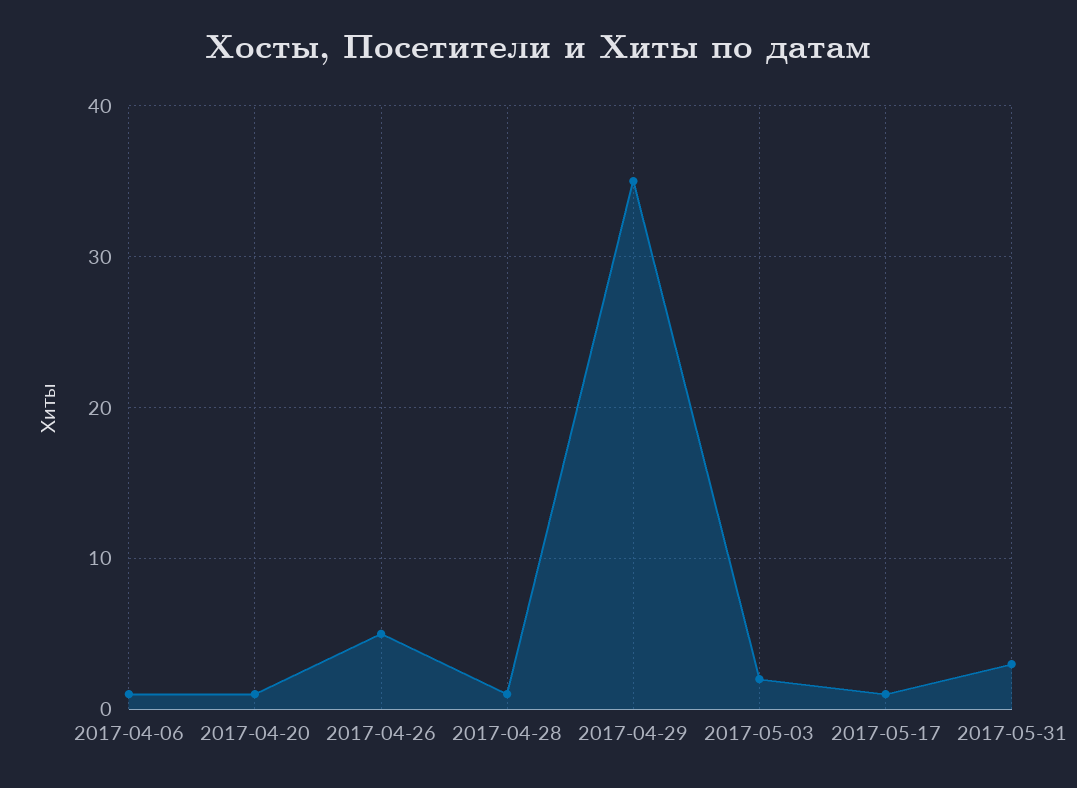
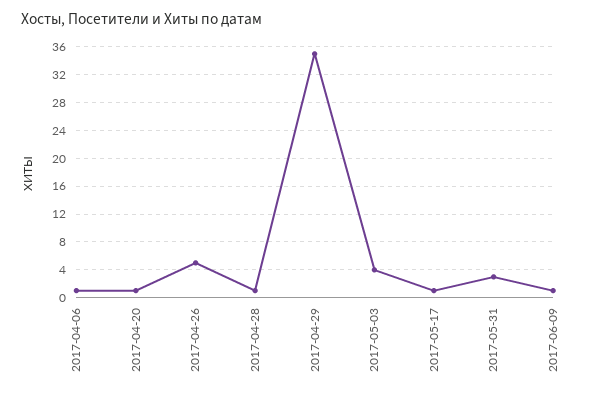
2017-05-03: 2 -> 4
2017-06-09: none -> 1

